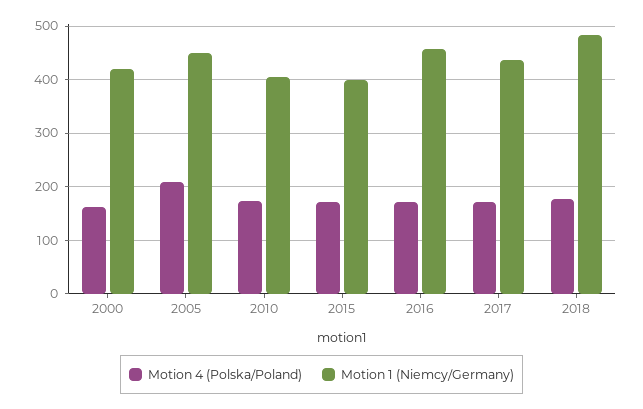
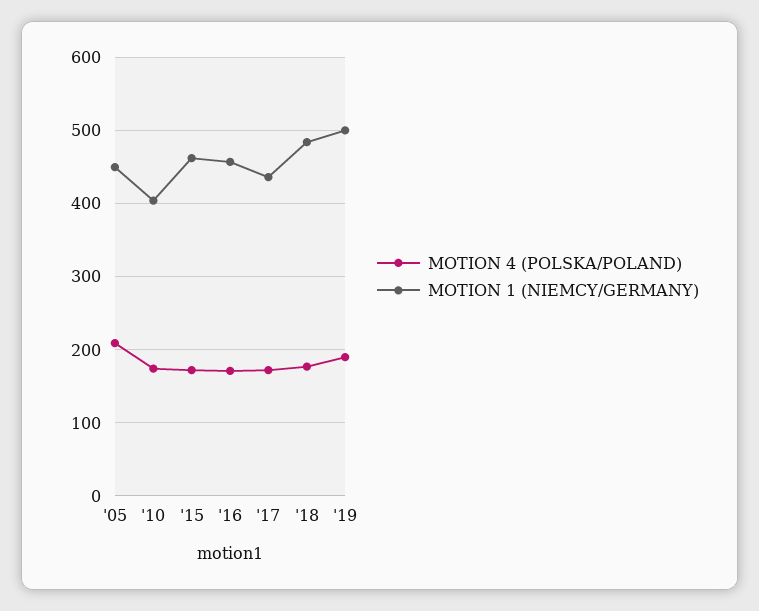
Motion 4 (Polska/Poland), 2000: 160 -> none
Motion 1 (Niemcy/Germany), 2000: 420 -> none
Motion 1 (Niemcy/Germany), 2015: 400 -> 460
Motion 4 (Polska/Poland), '19: none -> 190
Motion 1 (Niemcy/Germany), '19: none -> 500

